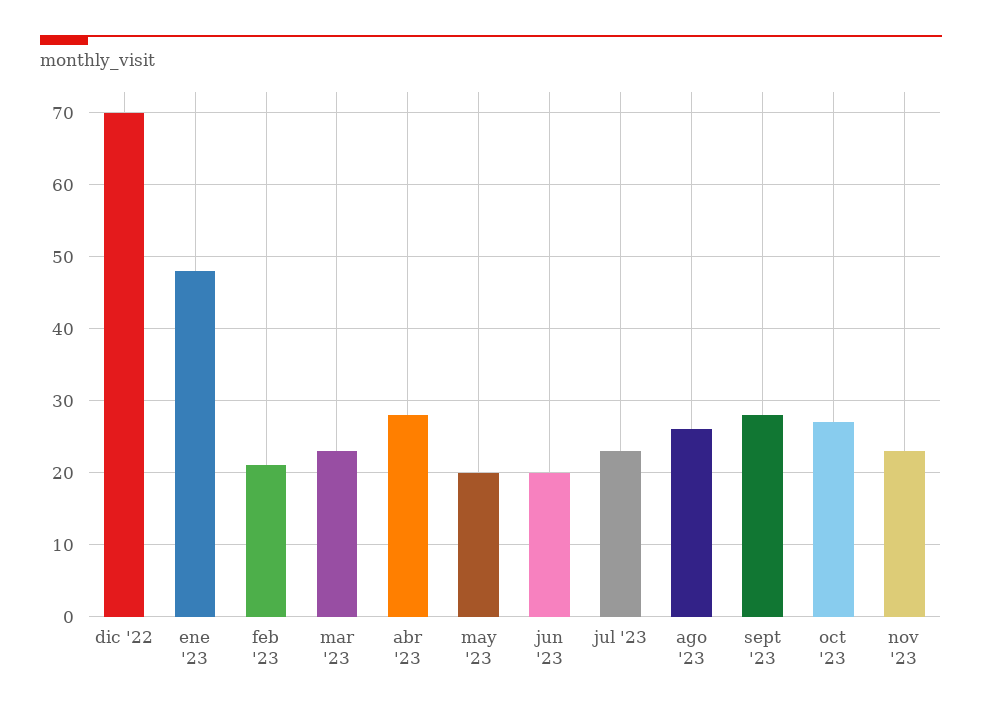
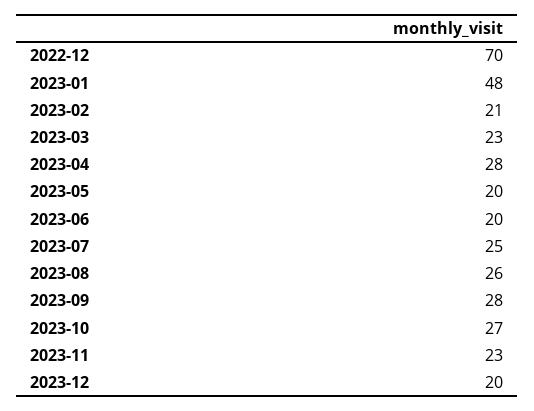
jul '23: 23 -> 25
2023-12: none -> 20

